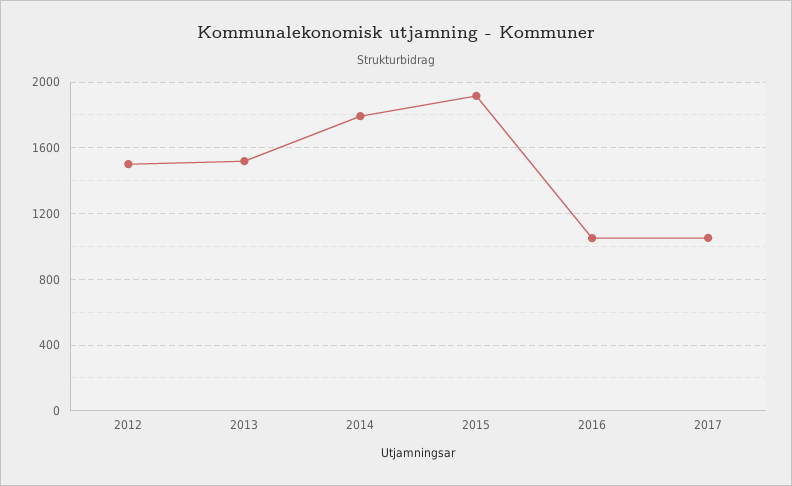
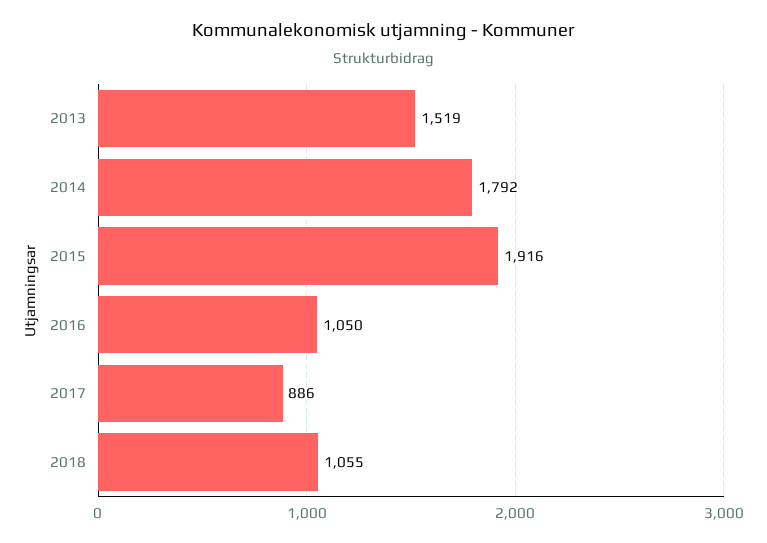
2012: 1500 -> none
2017: 1050 -> 886
2018: none -> 1055

